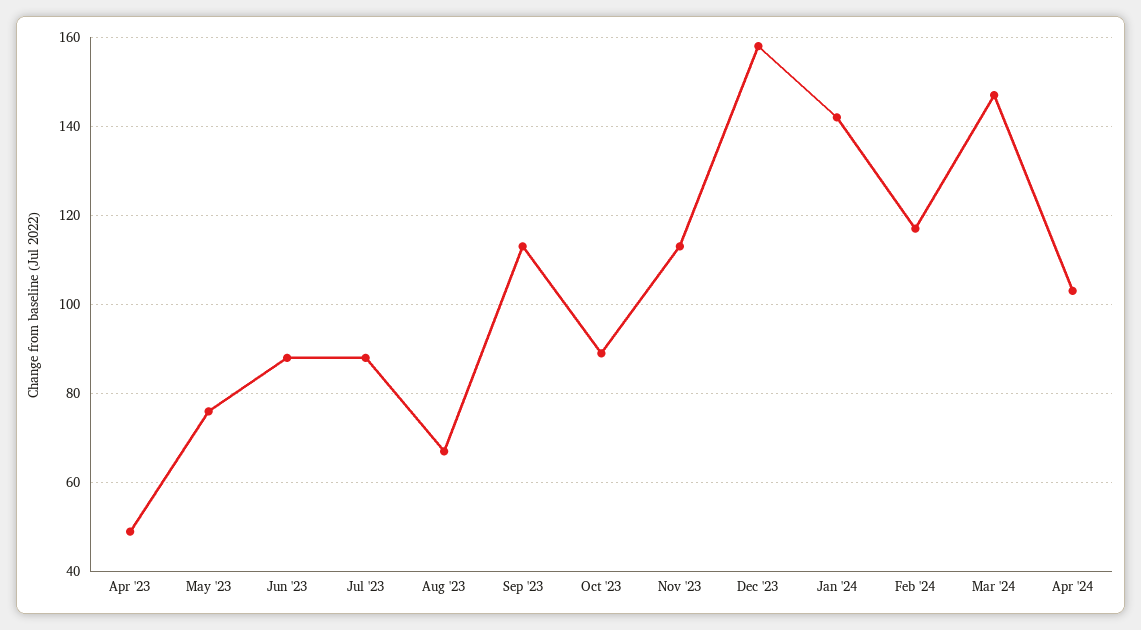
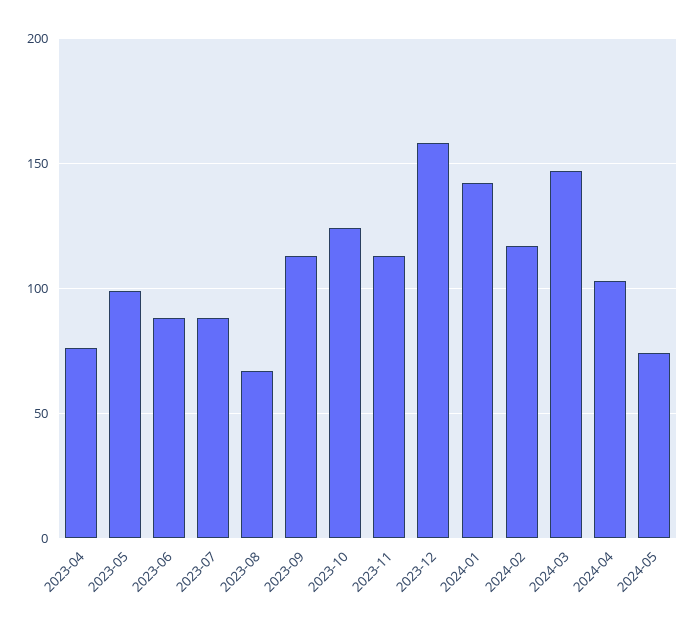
Apr '23: 50 -> 75
May '23: 75 -> 100
Oct '23: 90 -> 125
2024-05: none -> 75

